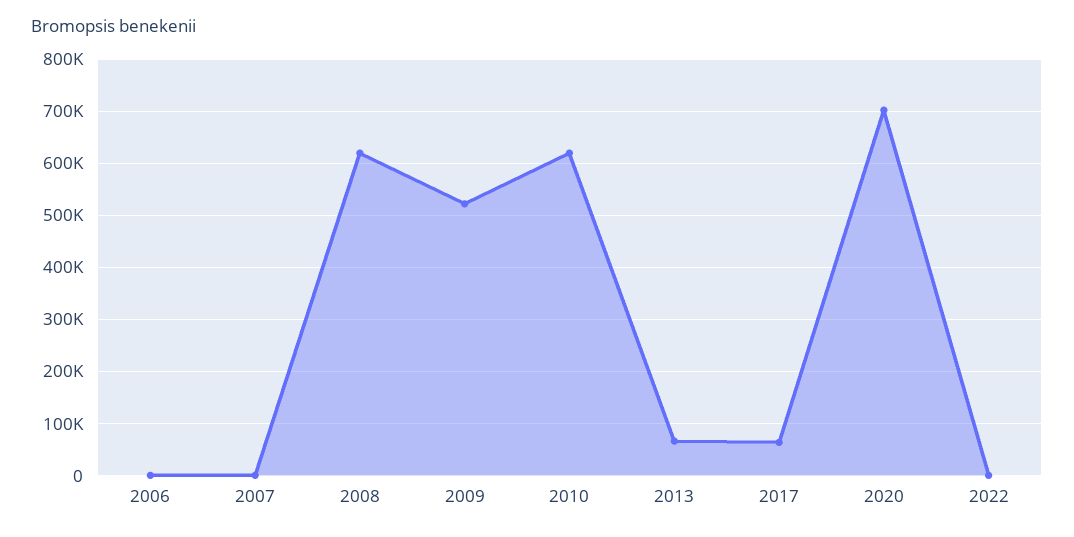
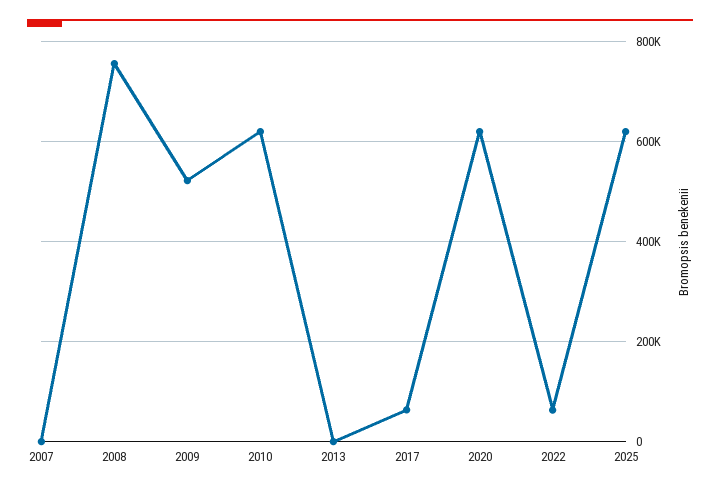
2006: 0 -> none
2008: 620000 -> 760000
2013: 60000 -> 0
2020: 700000 -> 620000
2022: 0 -> 60000
2025: none -> 620000

